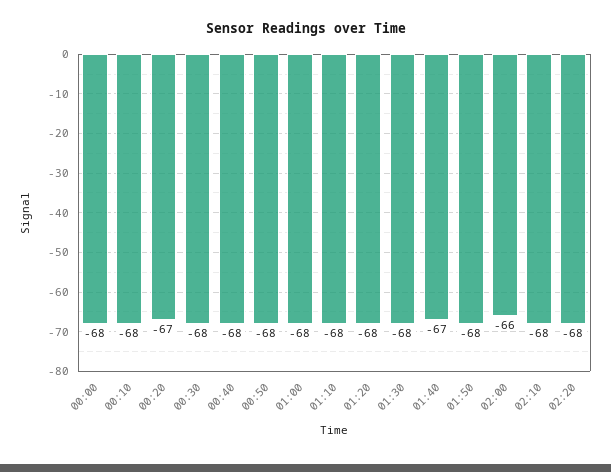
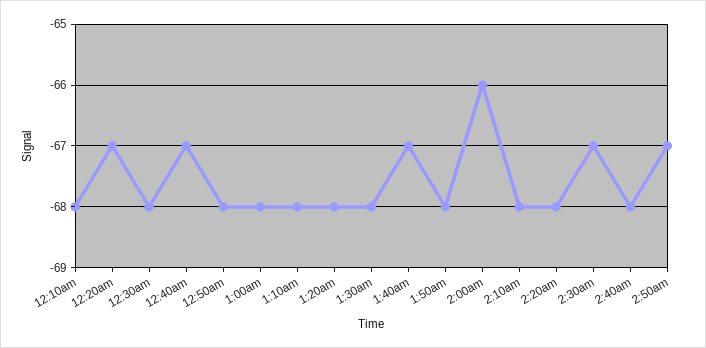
00:00: -68 -> none
00:40: -68 -> -67
2:30am: none -> -67
2:40am: none -> -68
2:50am: none -> -67

